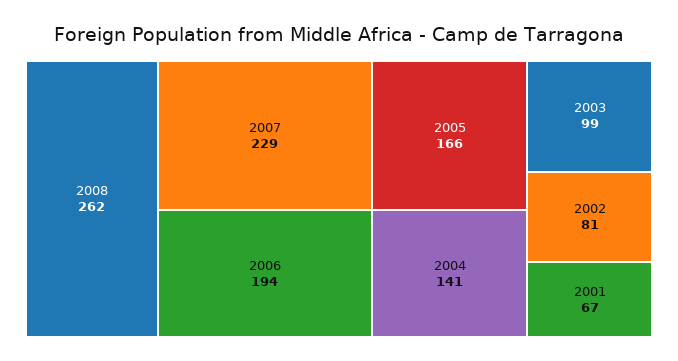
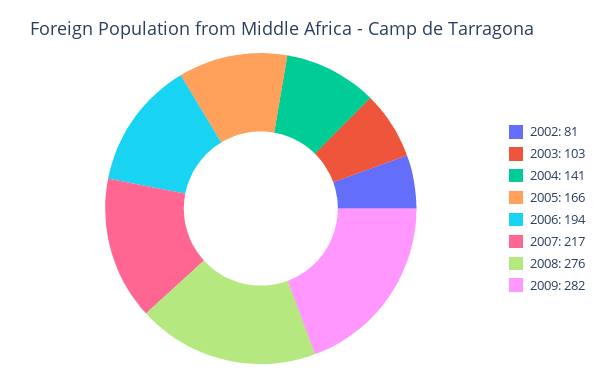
2008: 262 -> 276
2007: 229 -> 217
2003: 99 -> 103
2001: 67 -> none
2009: none -> 282

